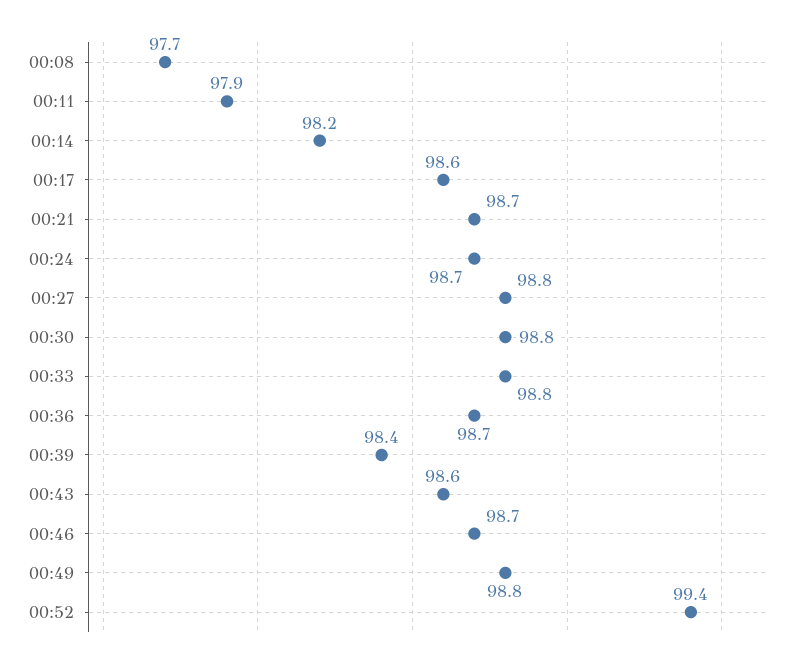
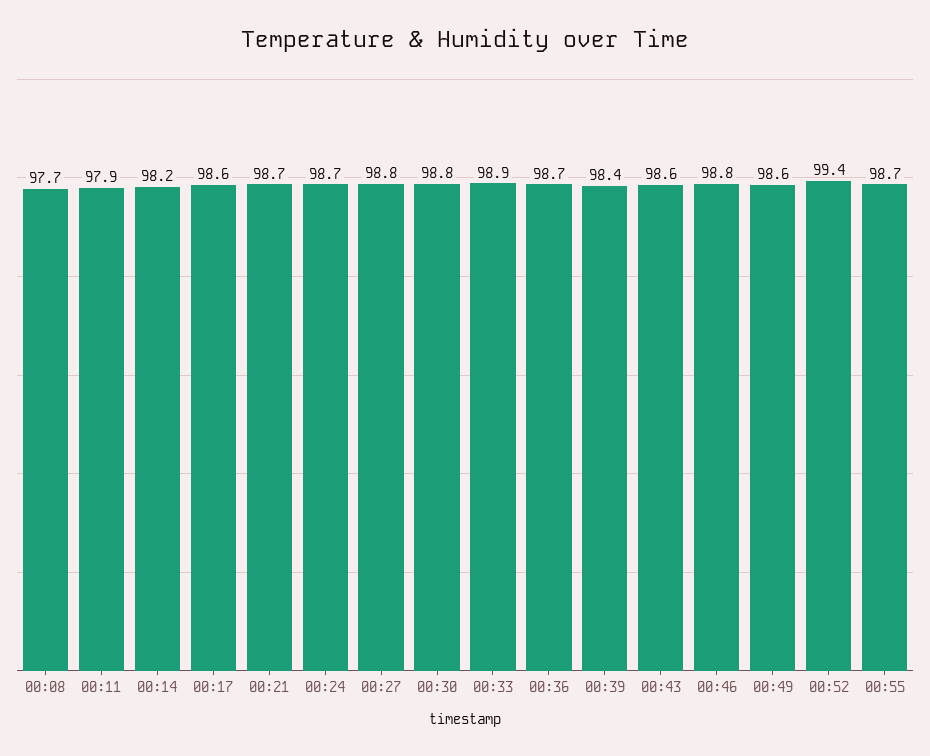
00:33: 98.8 -> 98.9
00:46: 98.7 -> 98.8
00:49: 98.8 -> 98.6
00:55: none -> 98.7

